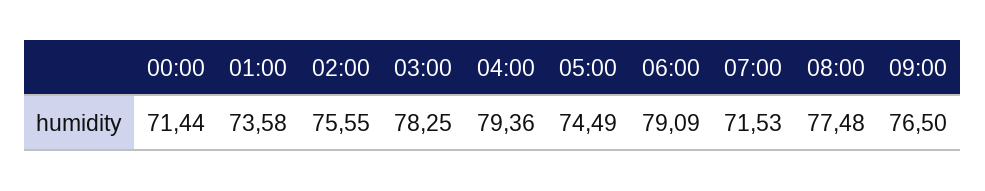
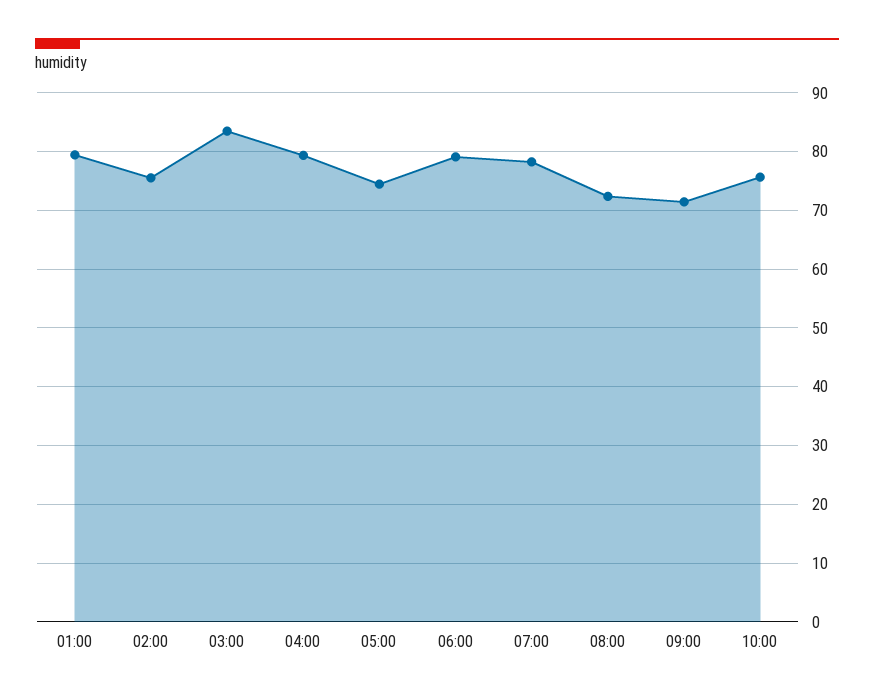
00:00: 71.44 -> none
01:00: 73.58 -> 80
03:00: 78.25 -> 84
07:00: 71.53 -> 78
08:00: 77.48 -> 72
09:00: 76.5 -> 72
10:00: none -> 76

